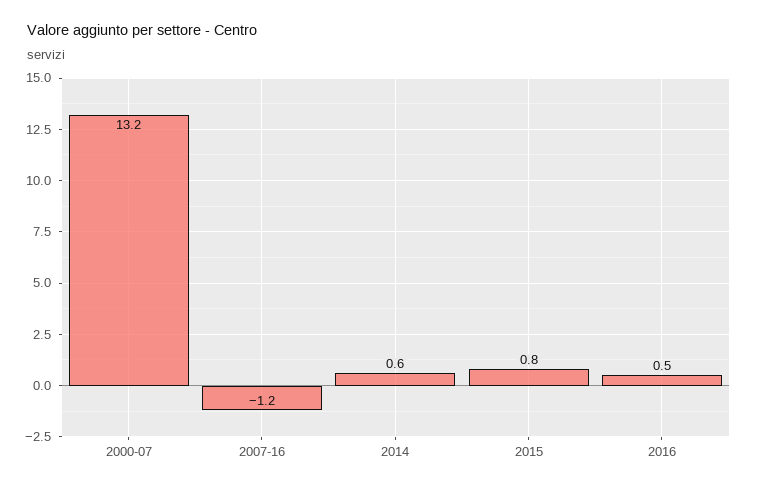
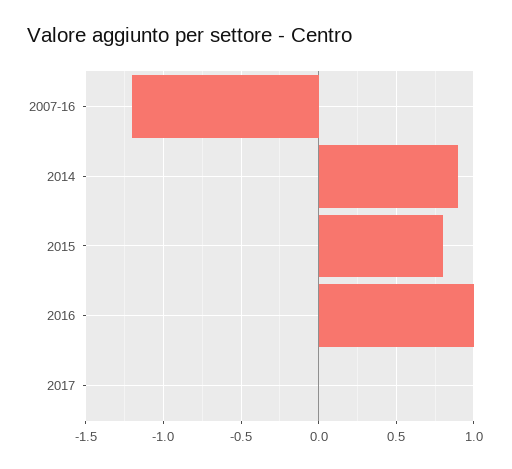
2000-07: 13.2 -> none
2014: 0.6 -> 0.9
2016: 0.5 -> 1
2017: none -> 0

